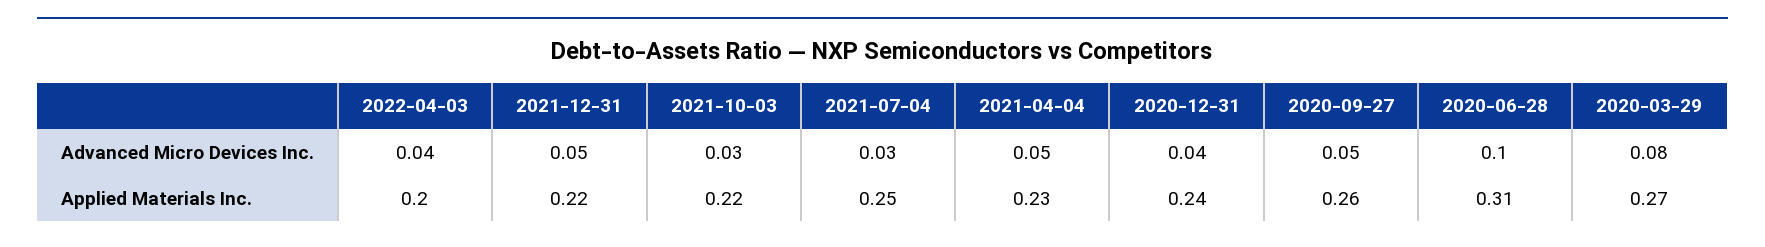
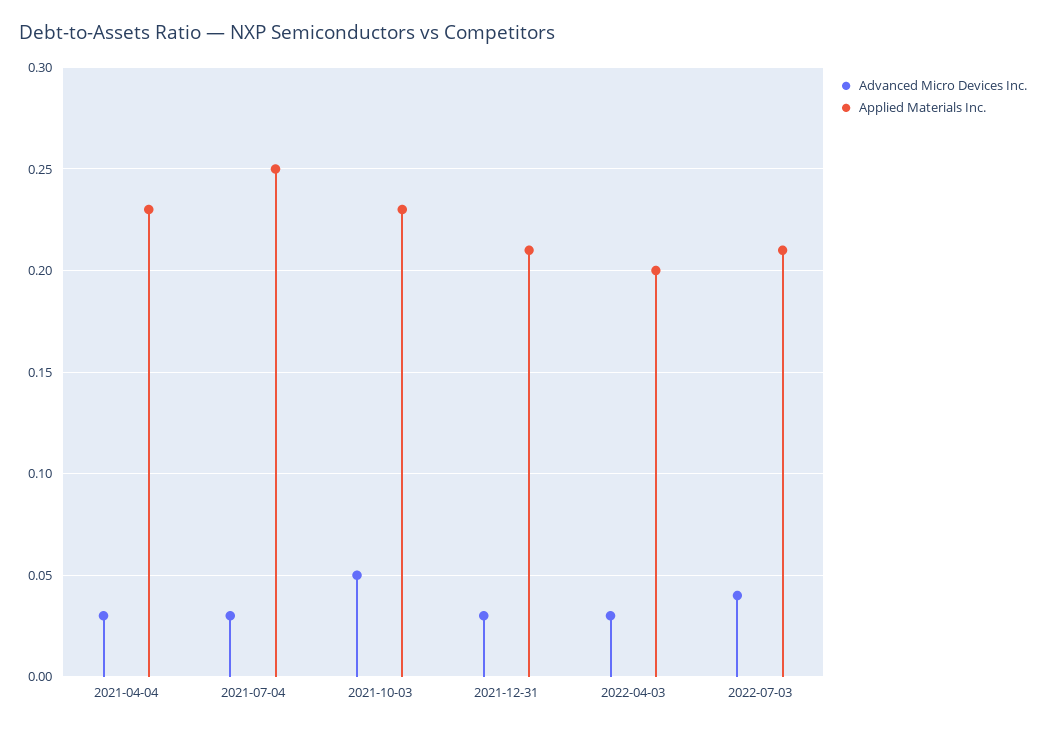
Advanced Micro Devices Inc., 2022-04-03: 0.04 -> 0.03
Advanced Micro Devices Inc., 2021-12-31: 0.05 -> 0.03
Advanced Micro Devices Inc., 2021-10-03: 0.03 -> 0.05
Advanced Micro Devices Inc., 2021-04-04: 0.05 -> 0.03
Advanced Micro Devices Inc., 2020-12-31: 0.04 -> none
Advanced Micro Devices Inc., 2020-09-27: 0.05 -> none
Advanced Micro Devices Inc., 2020-06-28: 0.1 -> none
Advanced Micro Devices Inc., 2020-03-29: 0.08 -> none
Applied Materials Inc., 2021-12-31: 0.22 -> 0.21
Applied Materials Inc., 2021-10-03: 0.22 -> 0.23
Applied Materials Inc., 2020-12-31: 0.24 -> none
Applied Materials Inc., 2020-09-27: 0.26 -> none
Applied Materials Inc., 2020-06-28: 0.31 -> none
Applied Materials Inc., 2020-03-29: 0.27 -> none
Advanced Micro Devices Inc., 2022-07-03: none -> 0.04
Applied Materials Inc., 2022-07-03: none -> 0.21

